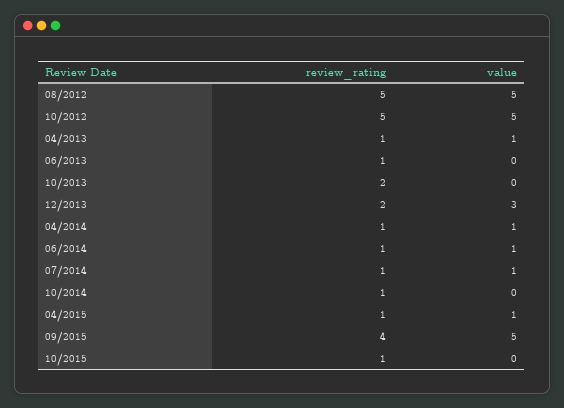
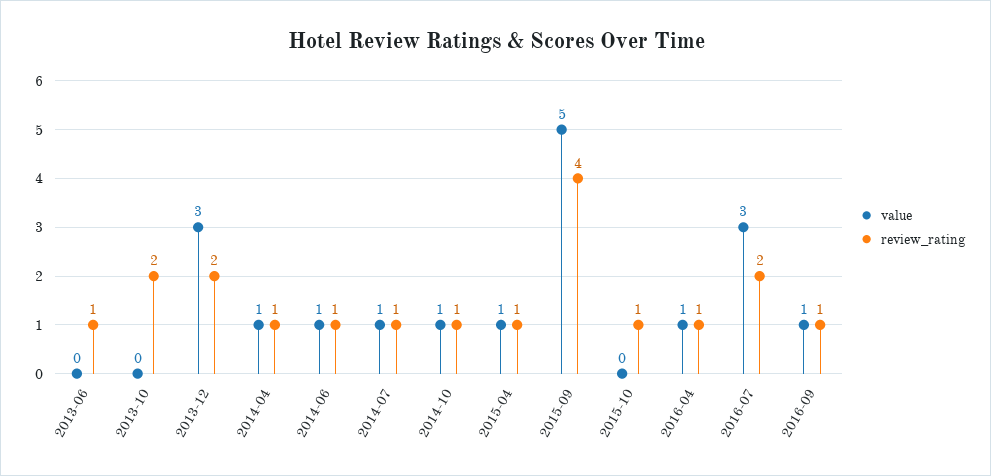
review_rating, 08/2012: 5 -> none
value, 08/2012: 5 -> none
review_rating, 10/2012: 5 -> none
value, 10/2012: 5 -> none
review_rating, 04/2013: 1 -> none
value, 04/2013: 1 -> none
value, 10/2014: 0 -> 1
value, 2016-04: none -> 1
review_rating, 2016-04: none -> 1
value, 2016-07: none -> 3
review_rating, 2016-07: none -> 2
value, 2016-09: none -> 1
review_rating, 2016-09: none -> 1

